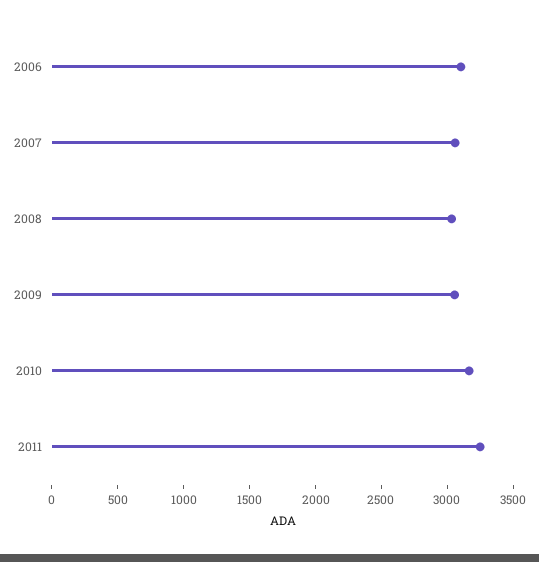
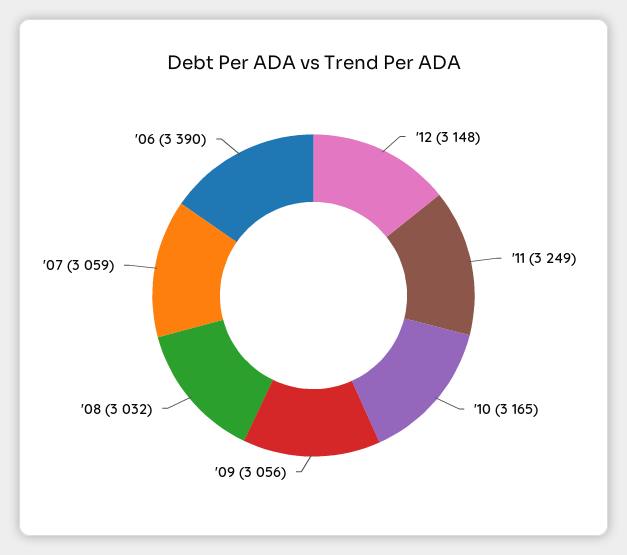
2006: 3100 -> 3390
'12: none -> 3148

